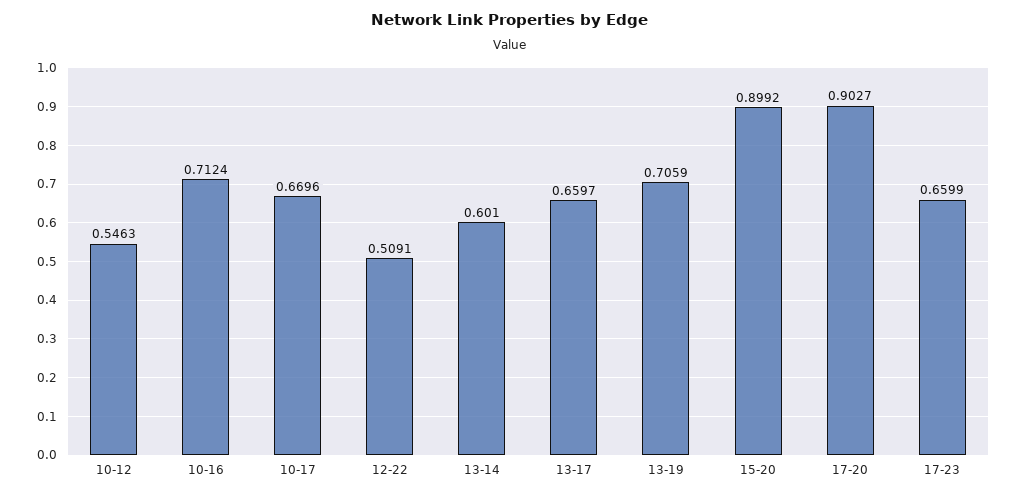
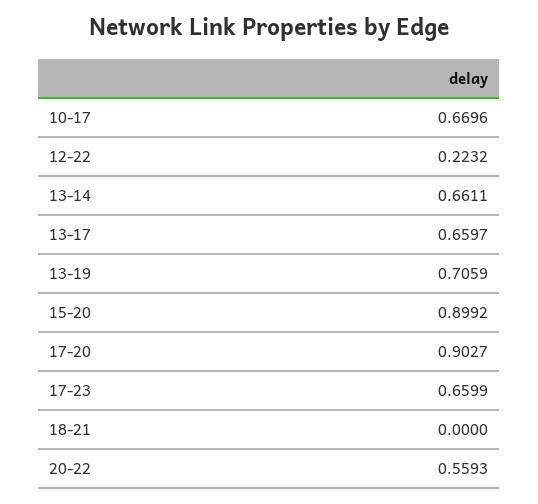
10-12: 0.5463 -> none
10-16: 0.7124 -> none
12-22: 0.5091 -> 0.2232
13-14: 0.601 -> 0.6611
18-21: none -> 0
20-22: none -> 0.5593

